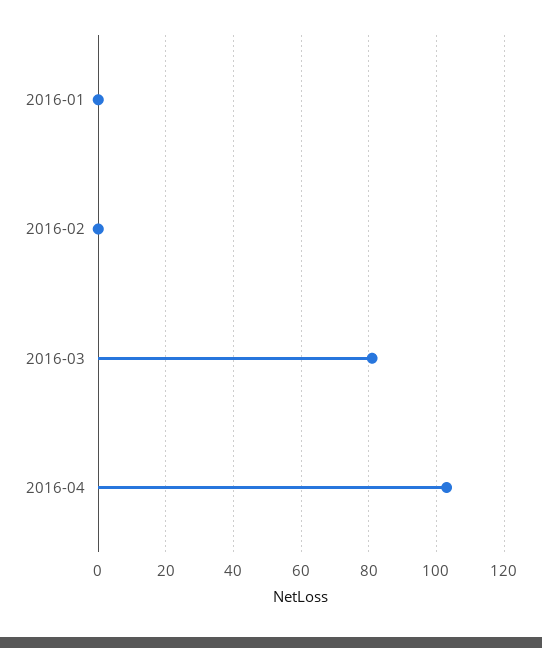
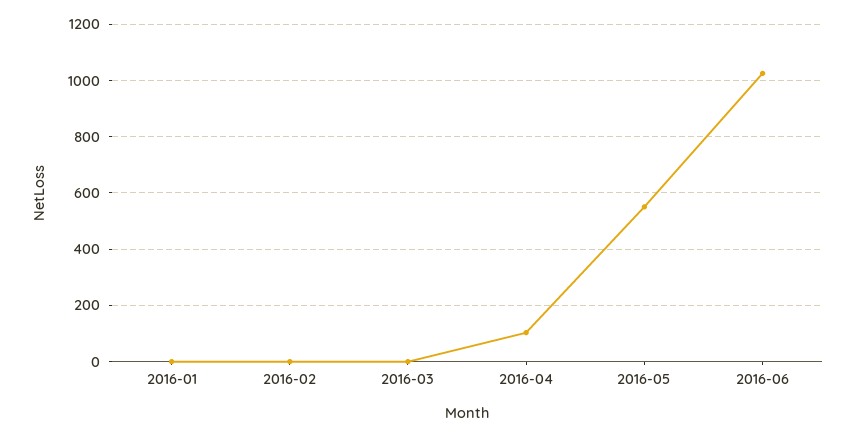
2016-03: 80 -> 0
2016-05: none -> 550
2016-06: none -> 1025

